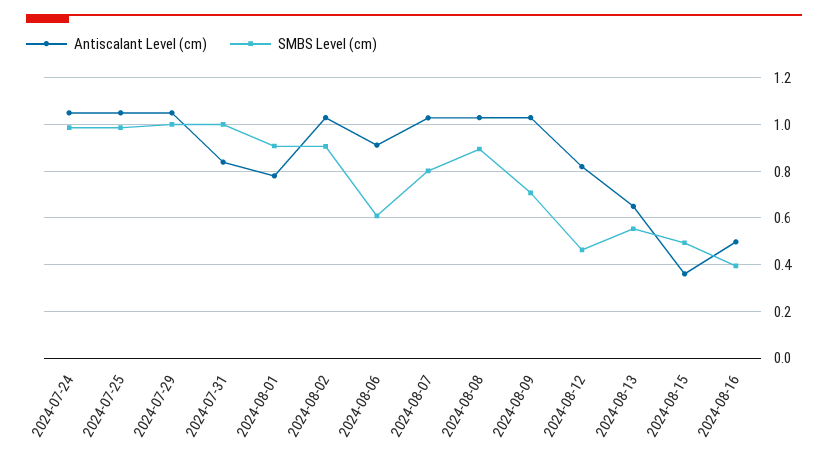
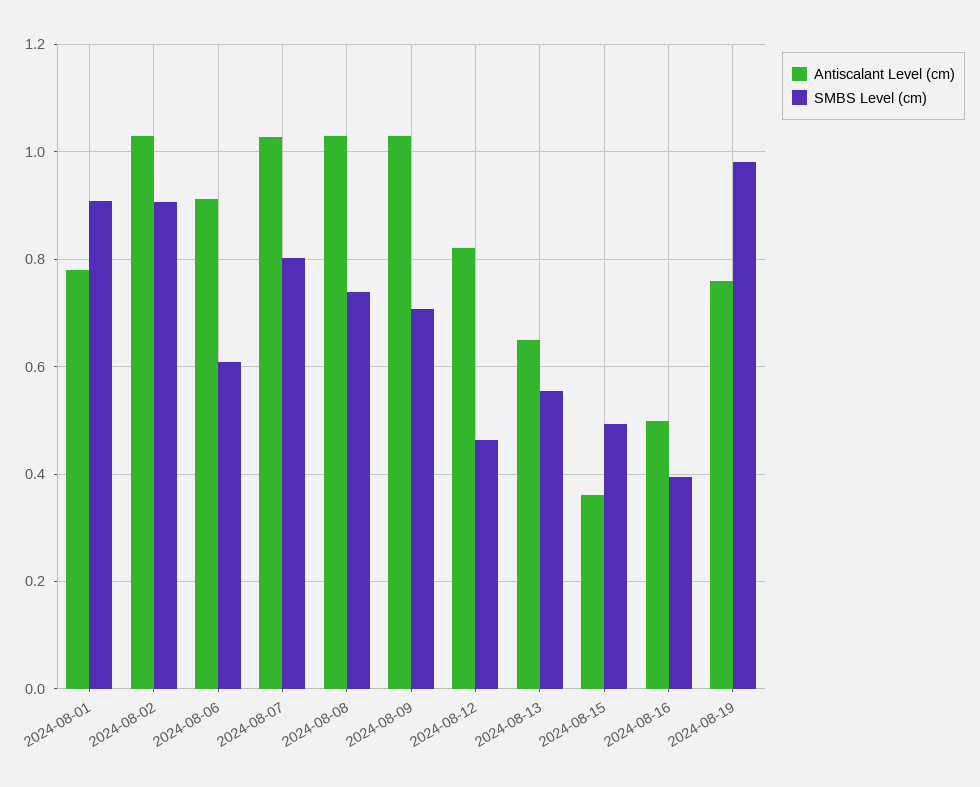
Antiscalant Level (cm), 2024-07-24: 1.05 -> none
SMBS Level (cm), 2024-07-24: 1 -> none
Antiscalant Level (cm), 2024-07-25: 1.05 -> none
SMBS Level (cm), 2024-07-25: 1 -> none
Antiscalant Level (cm), 2024-07-29: 1.05 -> none
SMBS Level (cm), 2024-07-29: 1 -> none
Antiscalant Level (cm), 2024-07-31: 0.85 -> none
SMBS Level (cm), 2024-07-31: 1 -> none
SMBS Level (cm), 2024-08-08: 0.9 -> 0.74
Antiscalant Level (cm), 2024-08-19: none -> 0.76
SMBS Level (cm), 2024-08-19: none -> 0.98

